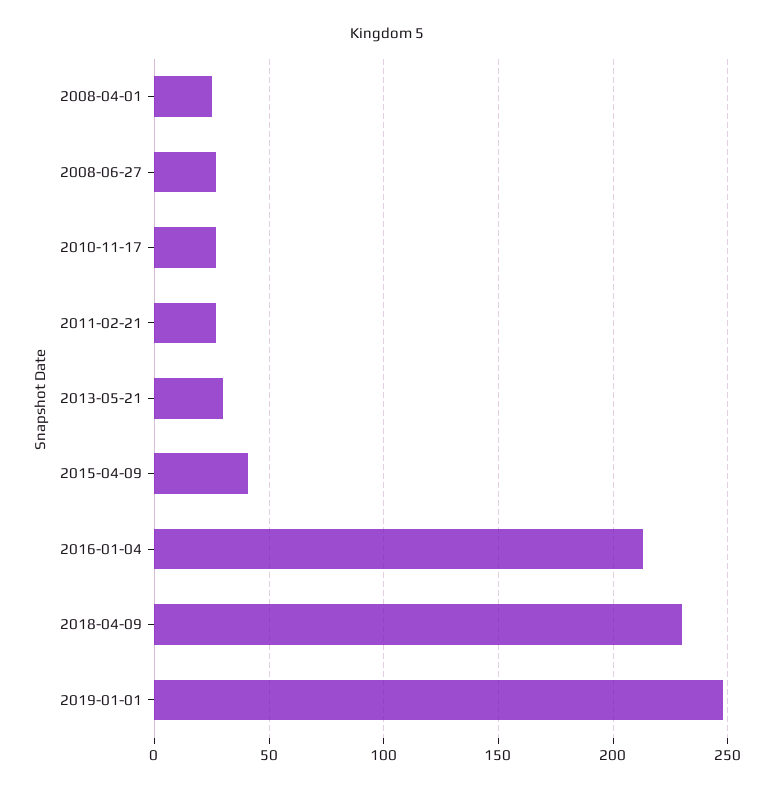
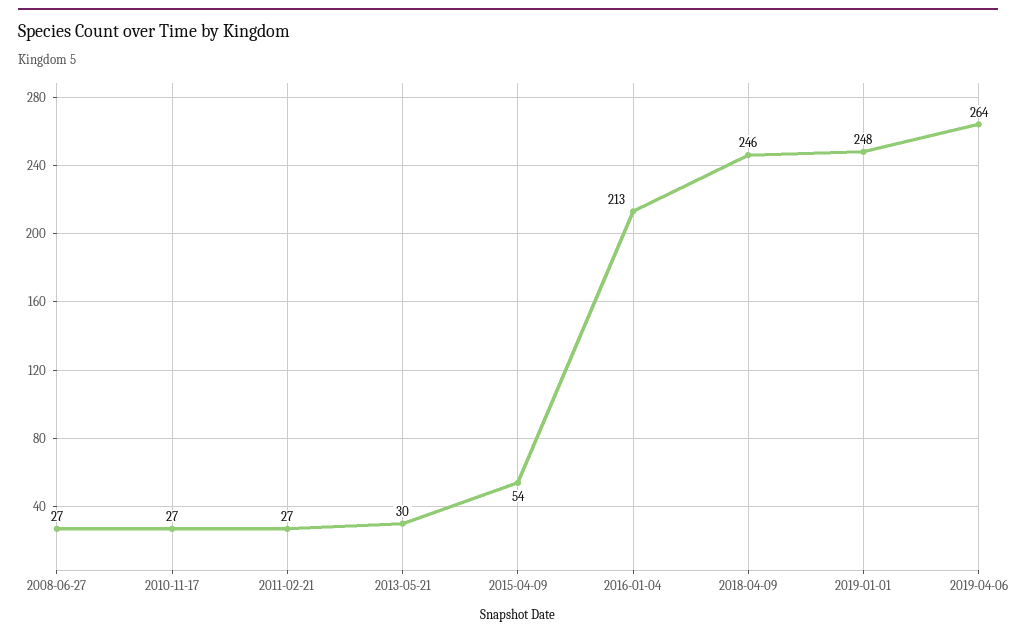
2008-04-01: 25 -> none
2015-04-09: 40 -> 54
2018-04-09: 230 -> 246
2019-04-06: none -> 264

